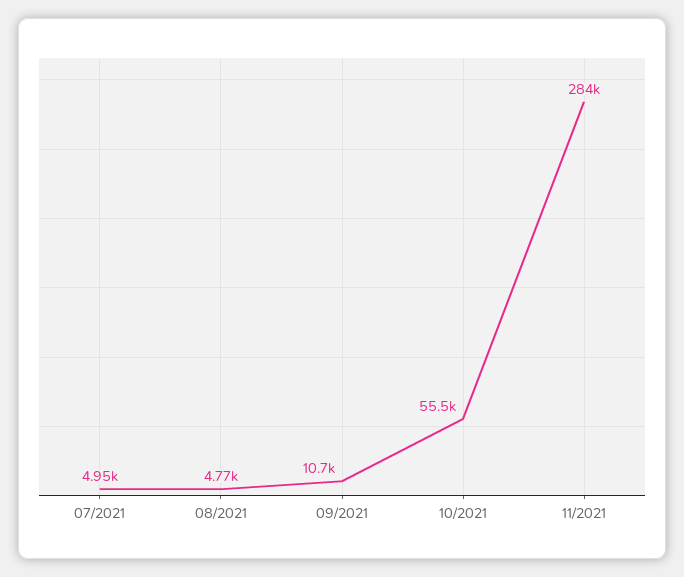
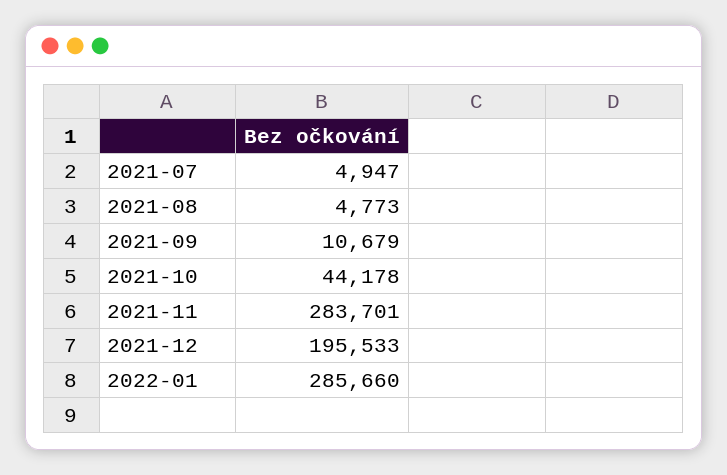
10/2021: 55500 -> 44178
2021-12: none -> 195533
2022-01: none -> 285660

